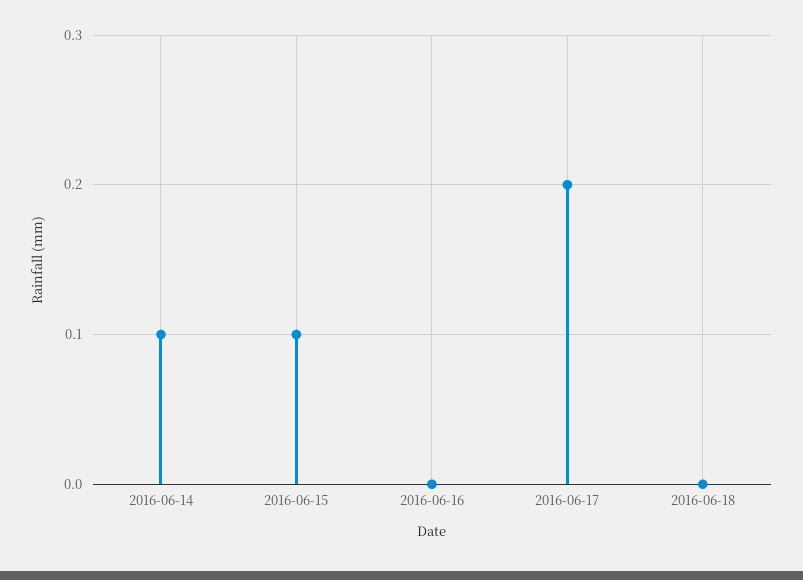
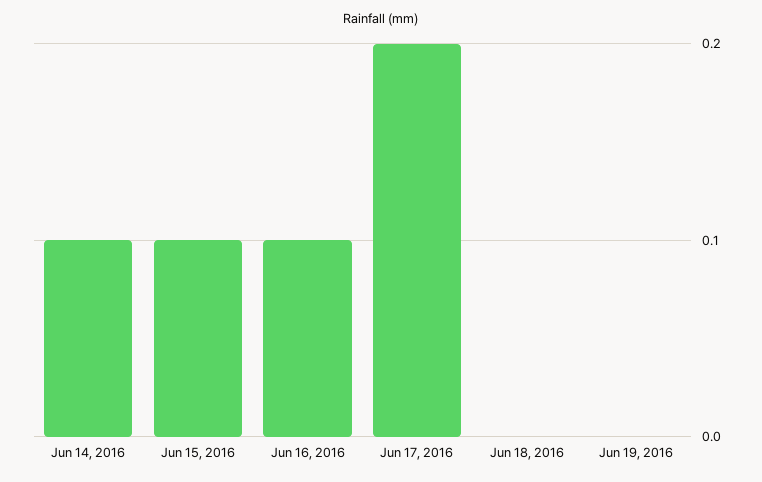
2016-06-16: 0 -> 0.1
Jun 19, 2016: none -> 0

